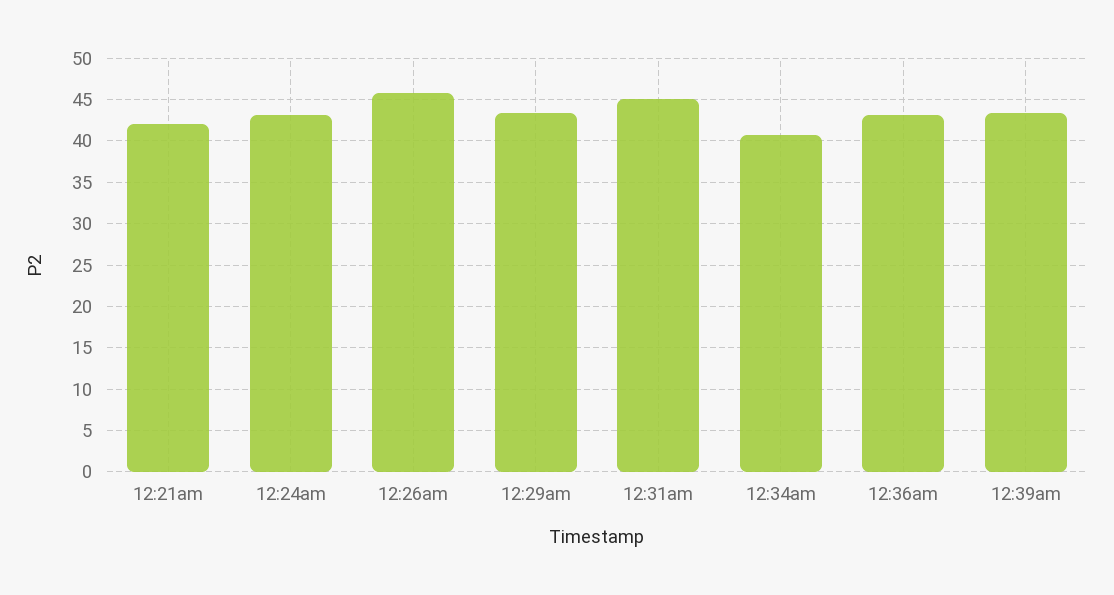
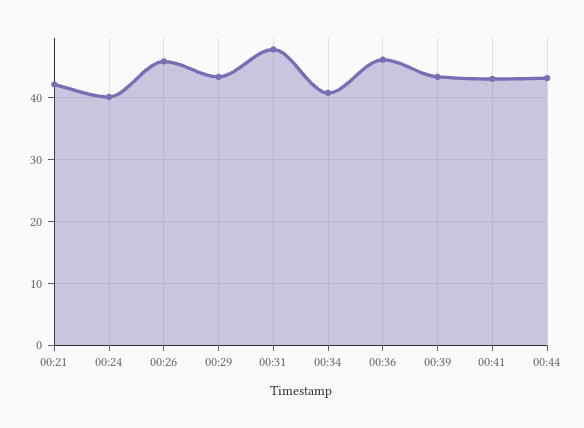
12:24am: 43 -> 40
12:31am: 45 -> 48
12:36am: 43 -> 46
00:41: none -> 43
00:44: none -> 43

